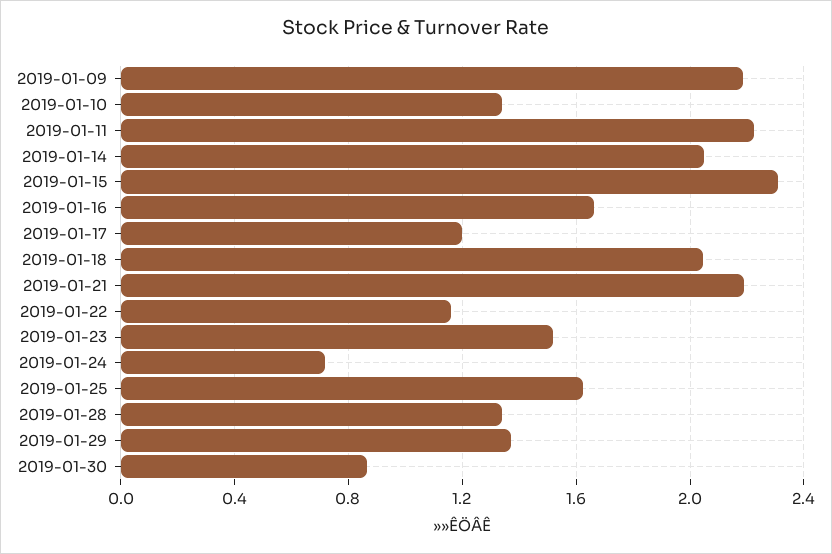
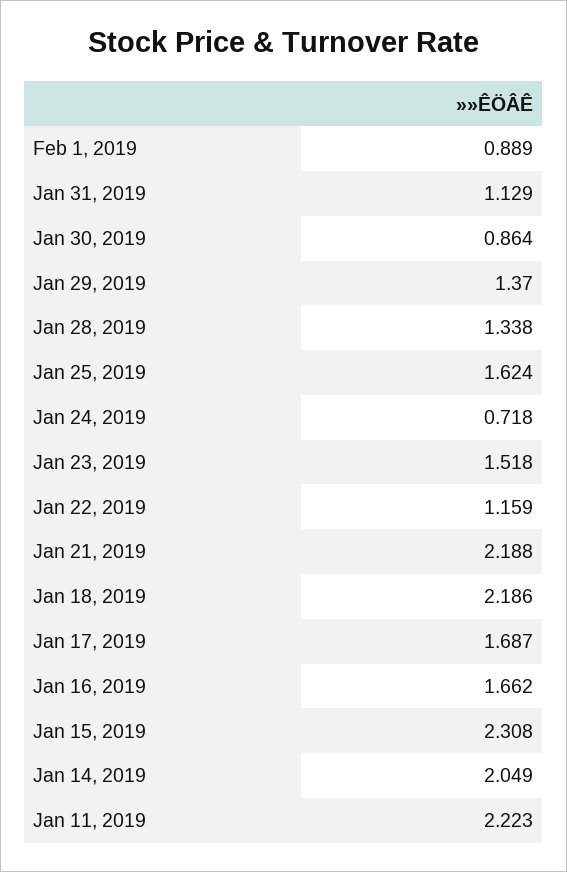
2019-01-09: 2.2 -> none
2019-01-10: 1.35 -> none
2019-01-17: 1.2 -> 1.687
2019-01-18: 2.05 -> 2.186
Feb 1, 2019: none -> 0.889
Jan 31, 2019: none -> 1.129

